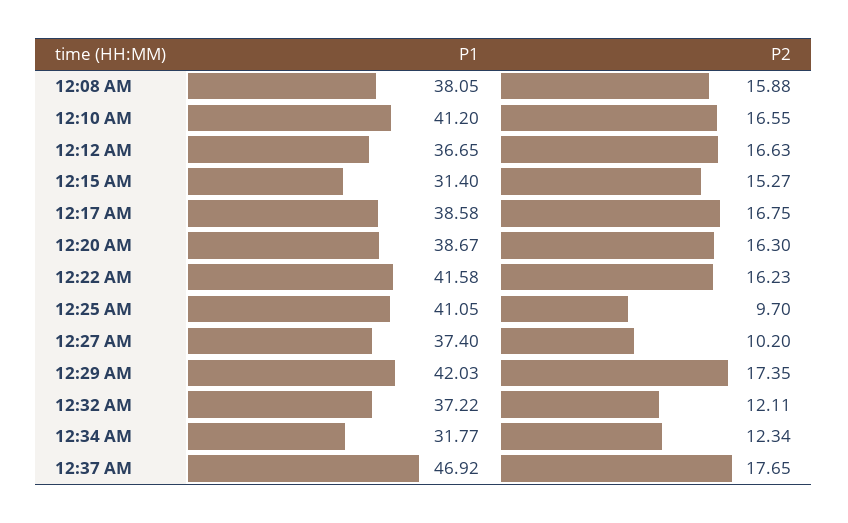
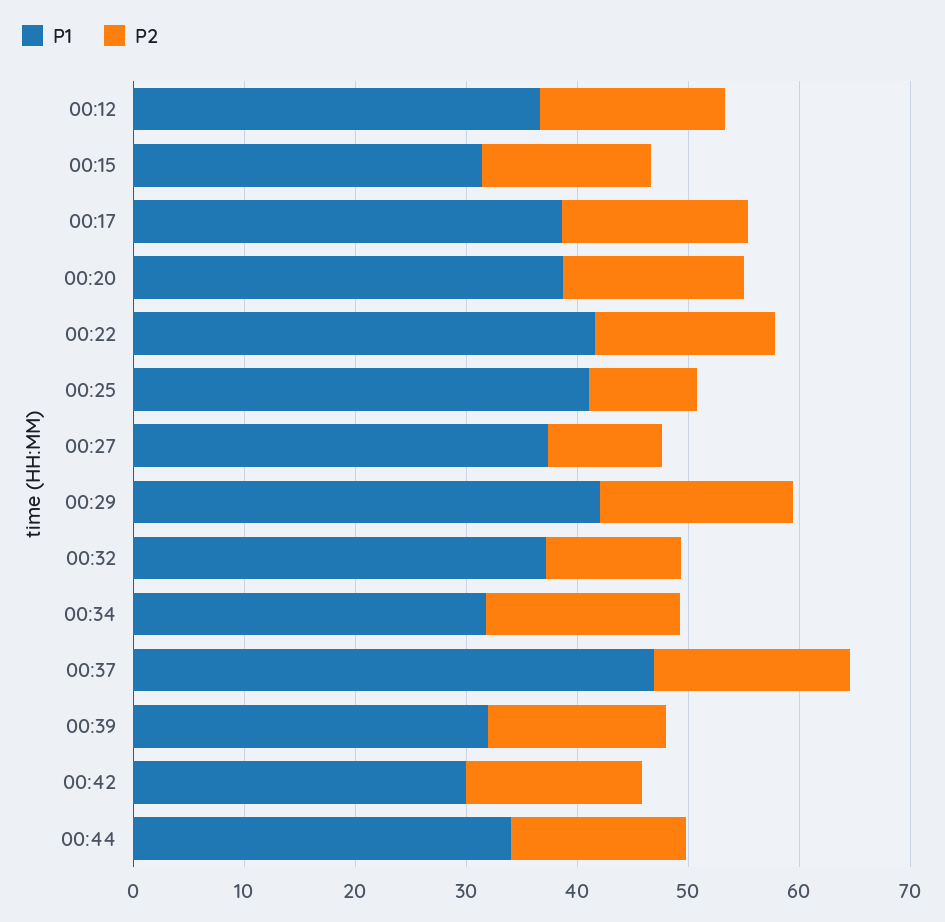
P1, 12:08 AM: 38.05 -> none
P2, 12:08 AM: 15.88 -> none
P1, 12:10 AM: 41.2 -> none
P2, 12:10 AM: 16.55 -> none
P2, 12:34 AM: 12.34 -> 18
P1, 00:39: none -> 32
P2, 00:39: none -> 16
P1, 00:42: none -> 30
P2, 00:42: none -> 16
P1, 00:44: none -> 34
P2, 00:44: none -> 16

